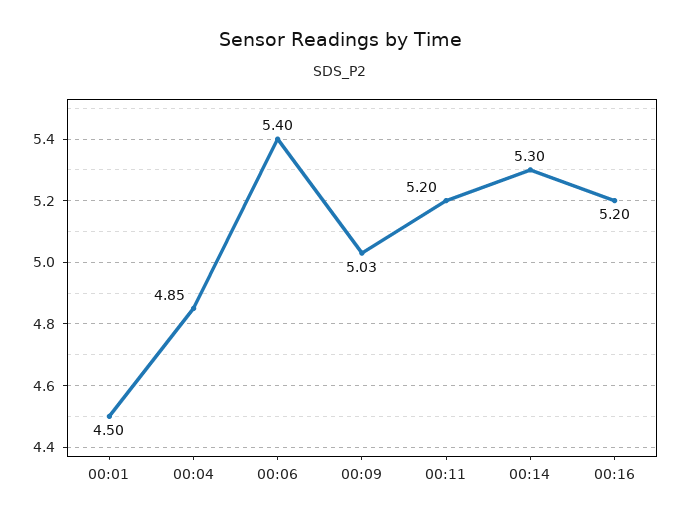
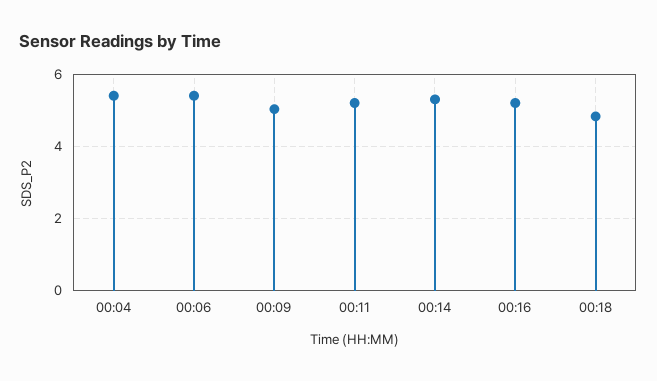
00:01: 4.5 -> none
00:04: 4.85 -> 5.4
00:18: none -> 4.8

